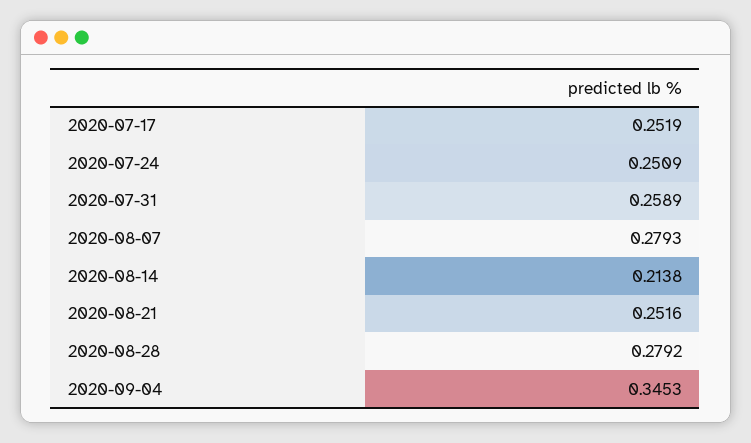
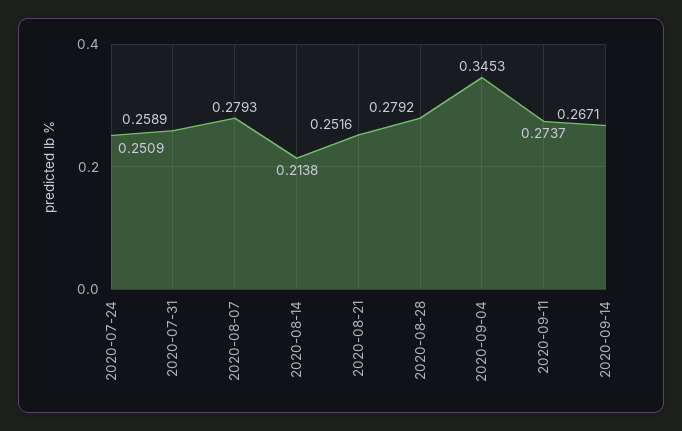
2020-07-17: 0.2519 -> none
2020-09-11: none -> 0.2737
2020-09-14: none -> 0.2671

